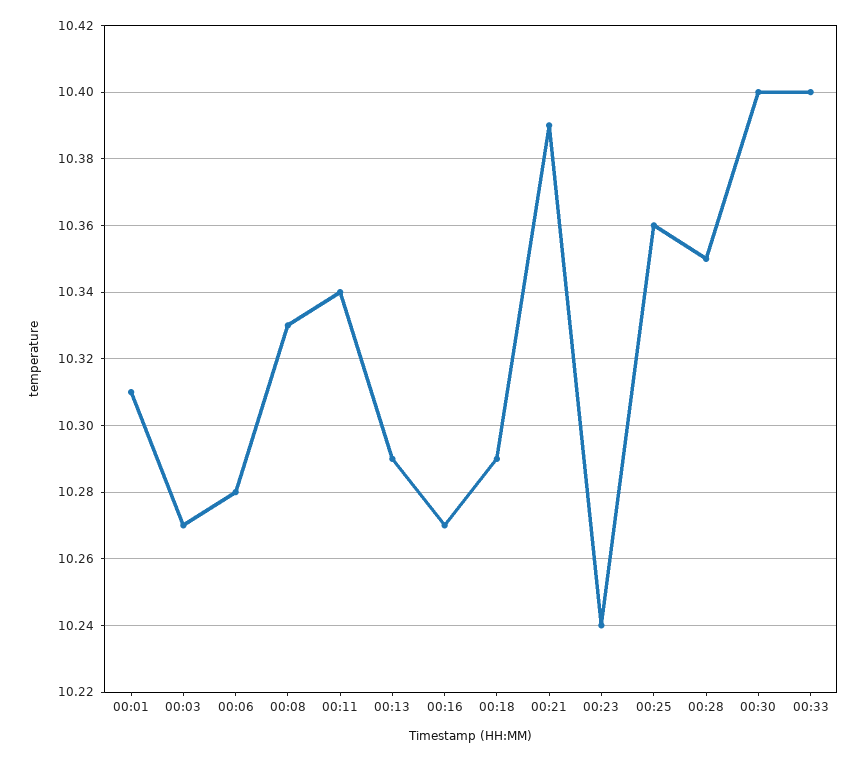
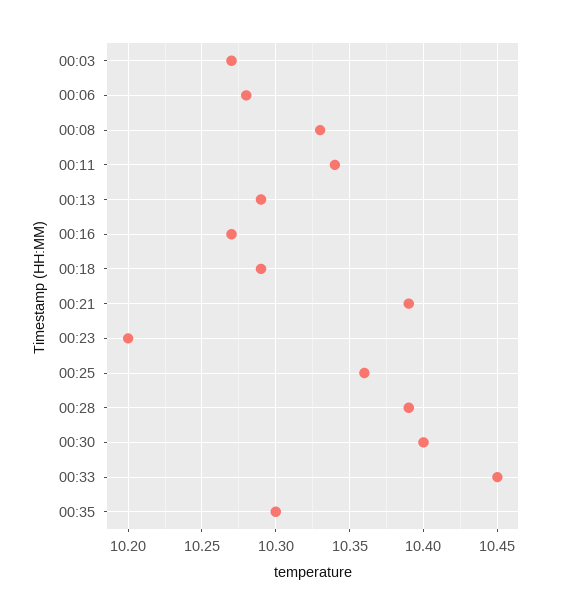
00:01: 10.31 -> none
00:23: 10.24 -> 10.2
00:28: 10.35 -> 10.39
00:33: 10.4 -> 10.45
00:35: none -> 10.3

